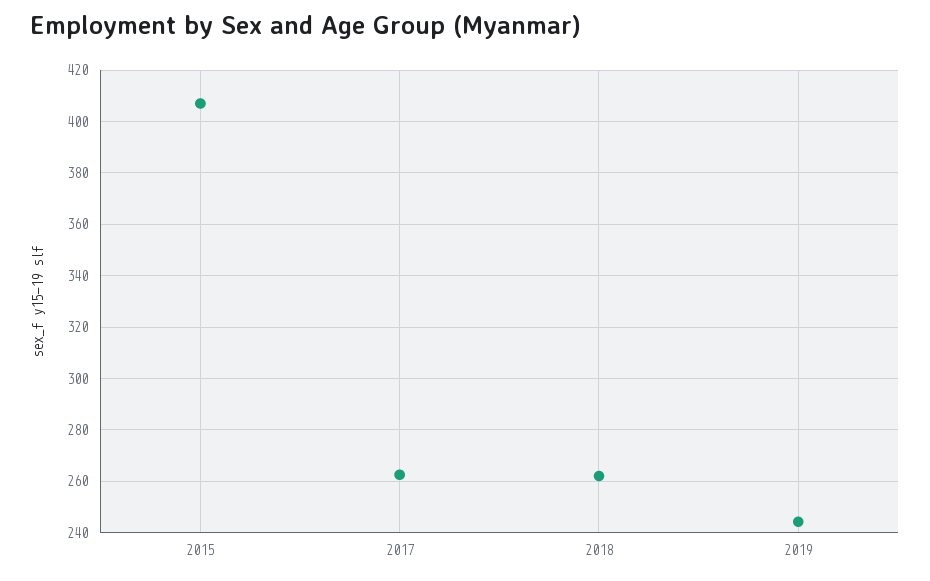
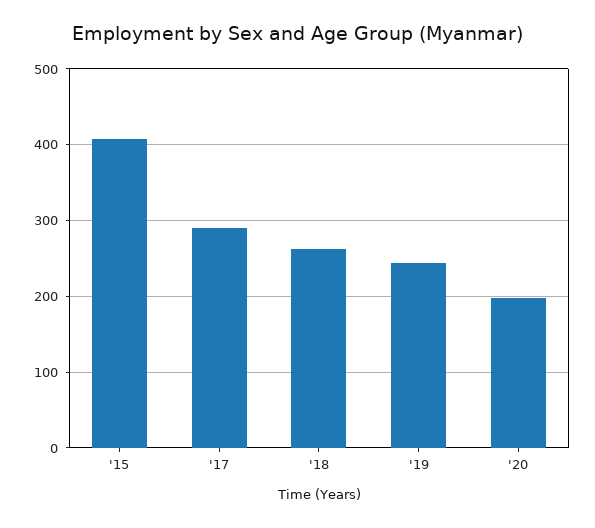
2017: 262.5 -> 290
'20: none -> 200

